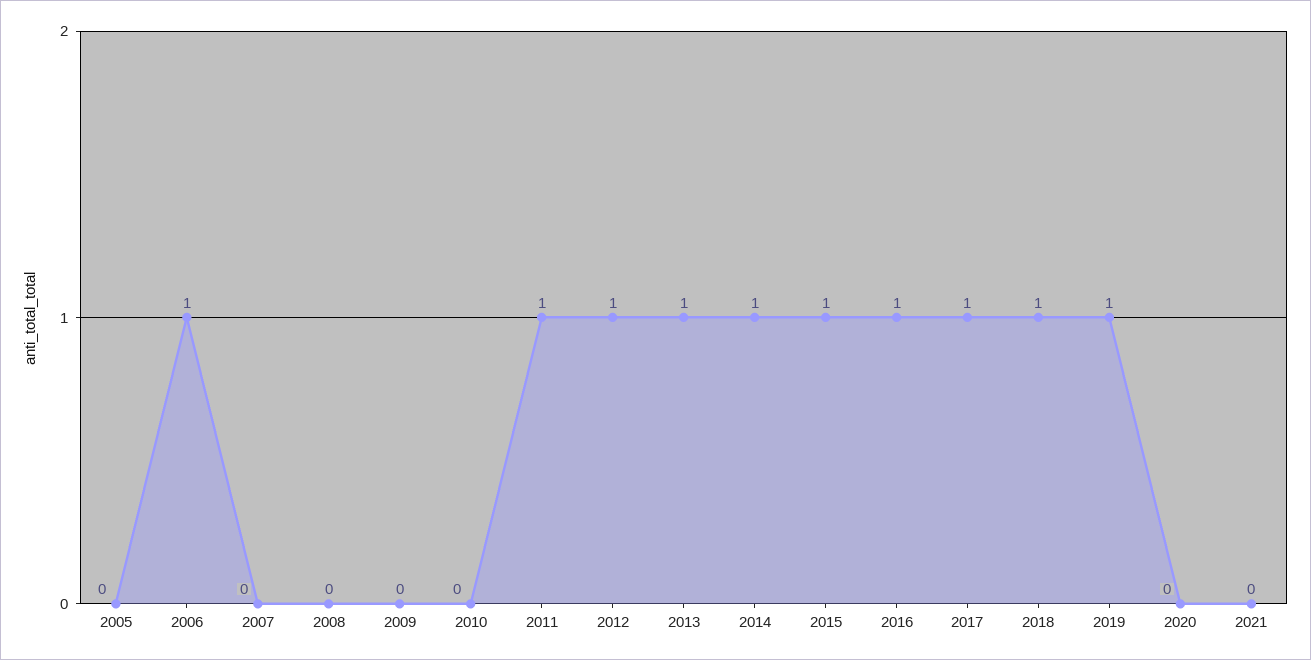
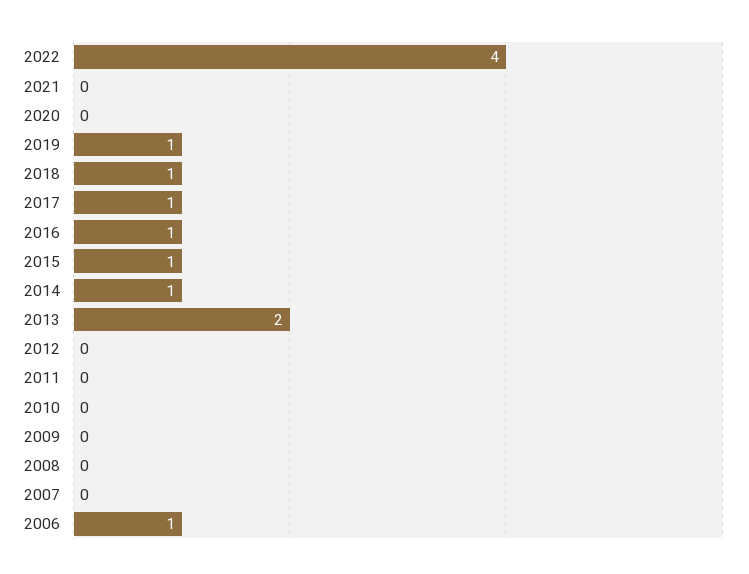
2005: 0 -> none
2011: 1 -> 0
2012: 1 -> 0
2013: 1 -> 2
2022: none -> 4

